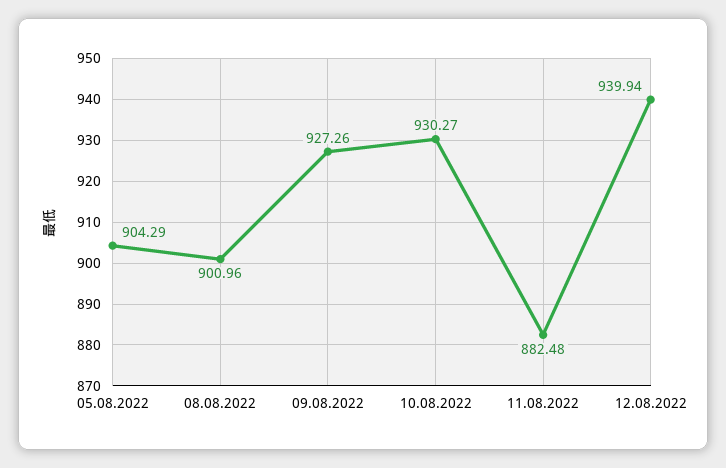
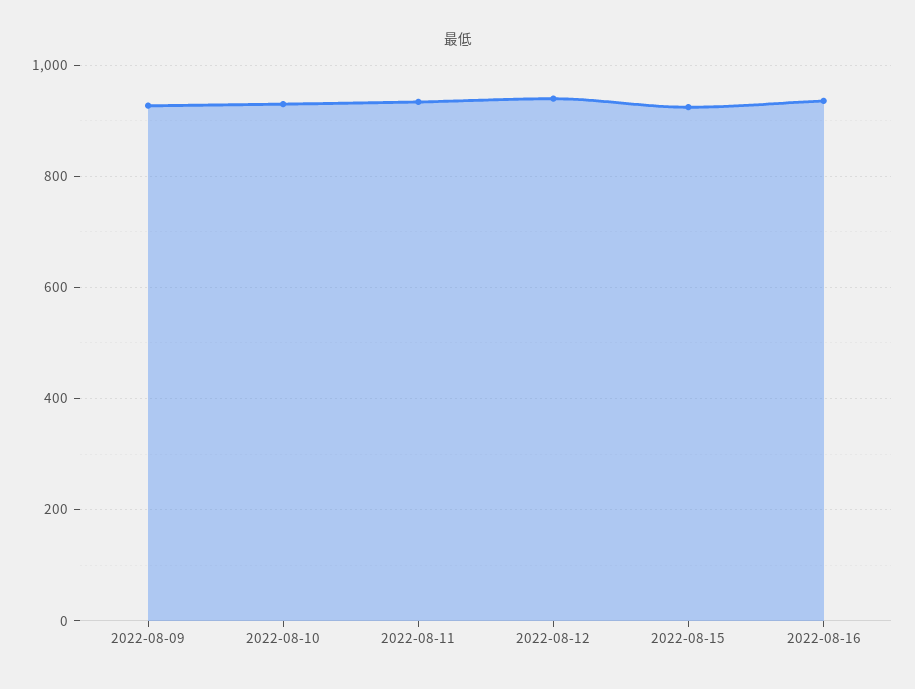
05.08.2022: 904.29 -> none
08.08.2022: 900.96 -> none
11.08.2022: 882.48 -> 940
2022-08-15: none -> 920
2022-08-16: none -> 940

